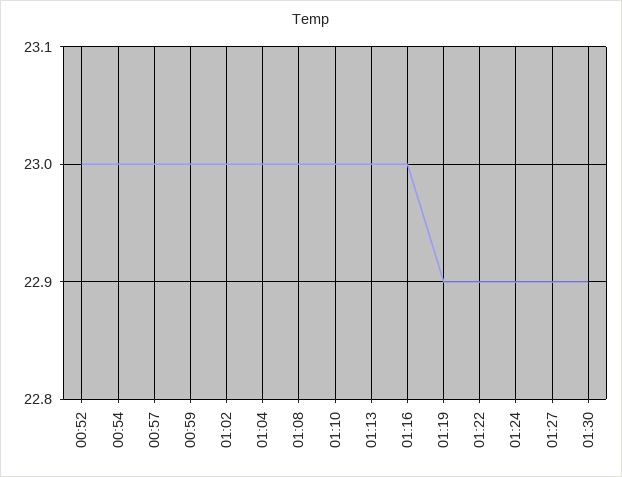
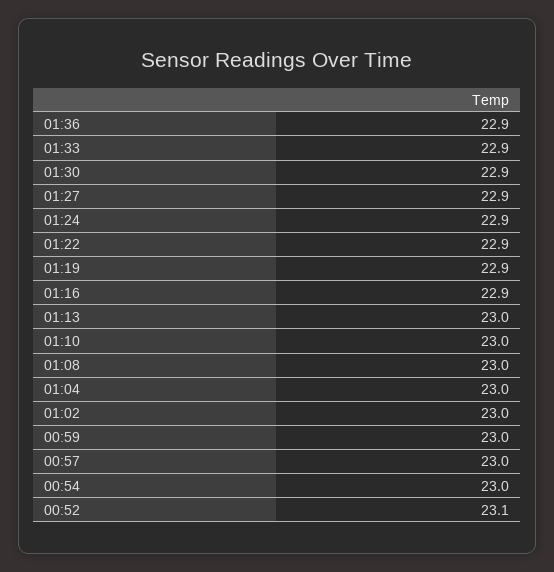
00:52: 23 -> 23.1
01:16: 23 -> 22.9
01:36: none -> 22.9
01:33: none -> 22.9

